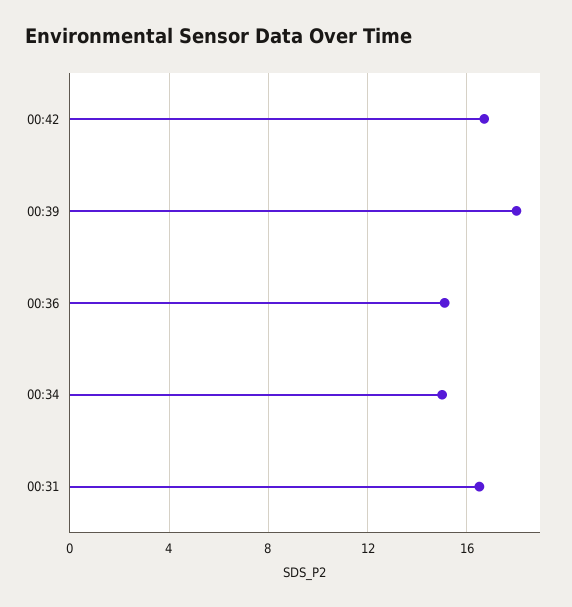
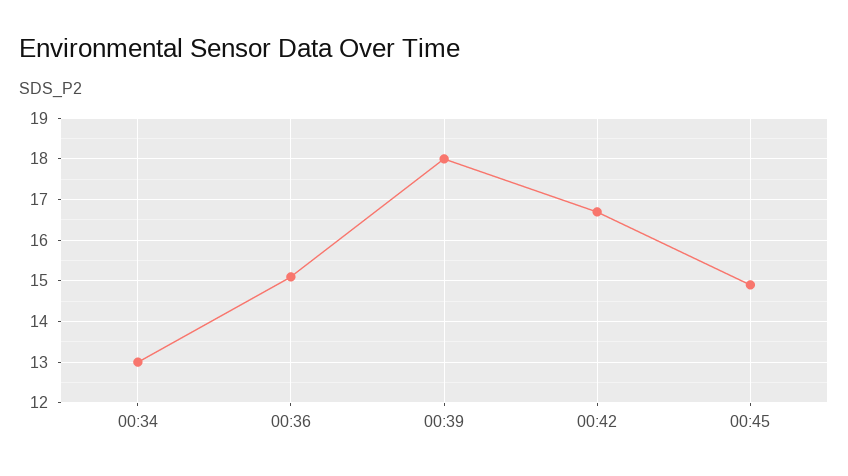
00:34: 15 -> 13
00:31: 16.5 -> none
00:45: none -> 15

